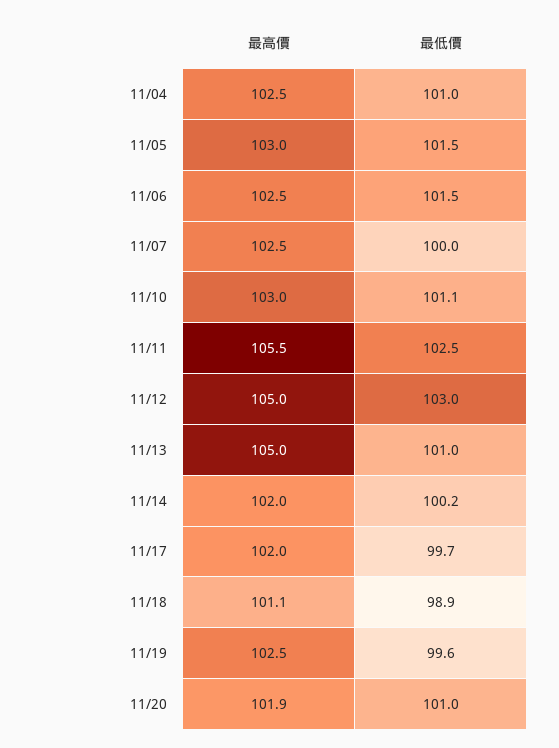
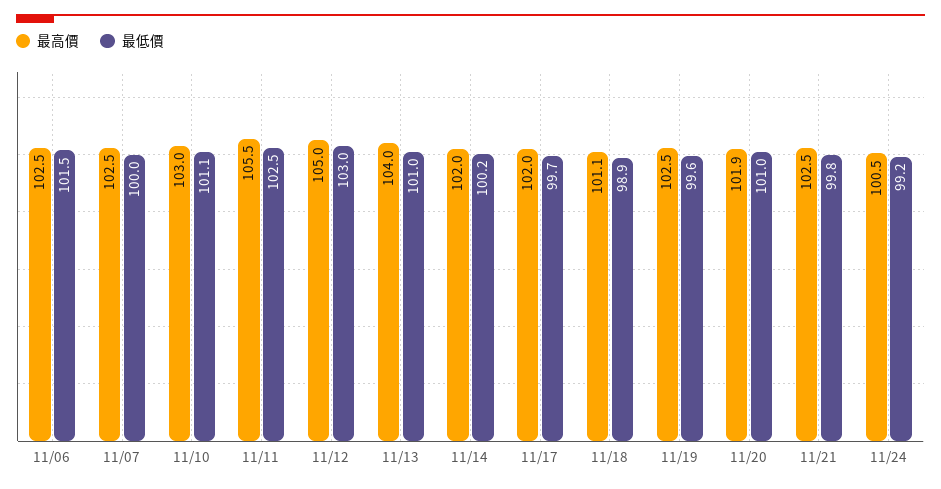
最高價, 11/04: 102.5 -> none
最低價, 11/04: 101 -> none
最高價, 11/05: 103 -> none
最低價, 11/05: 101.5 -> none
最高價, 11/13: 105 -> 104
最高價, 11/21: none -> 102.5
最低價, 11/21: none -> 99.8
最高價, 11/24: none -> 100.5
最低價, 11/24: none -> 99.2

